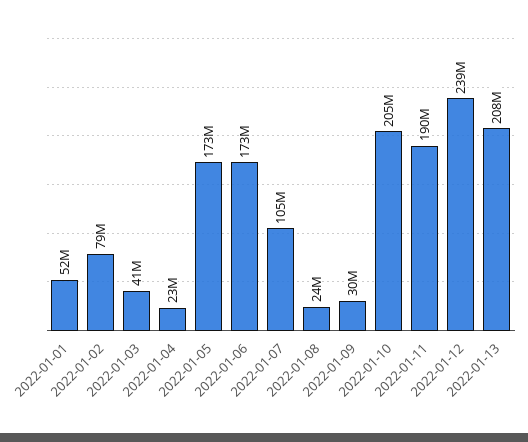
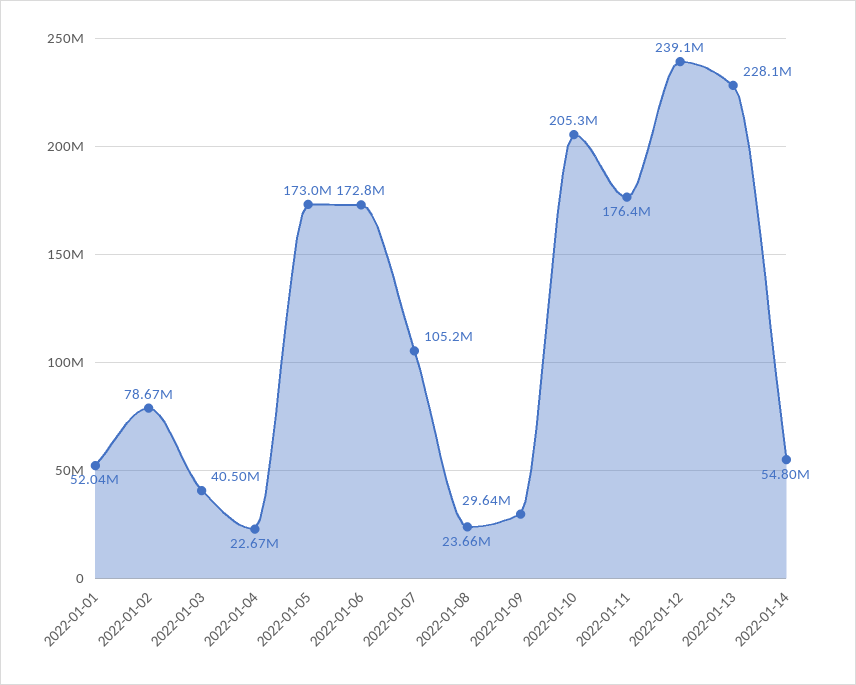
2022-01-11: 190000000 -> 176400000
2022-01-13: 208000000 -> 228100000
2022-01-14: none -> 54800000

